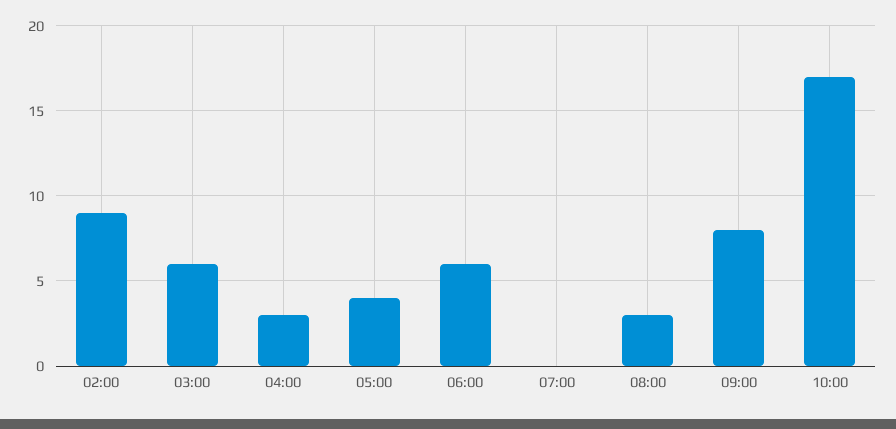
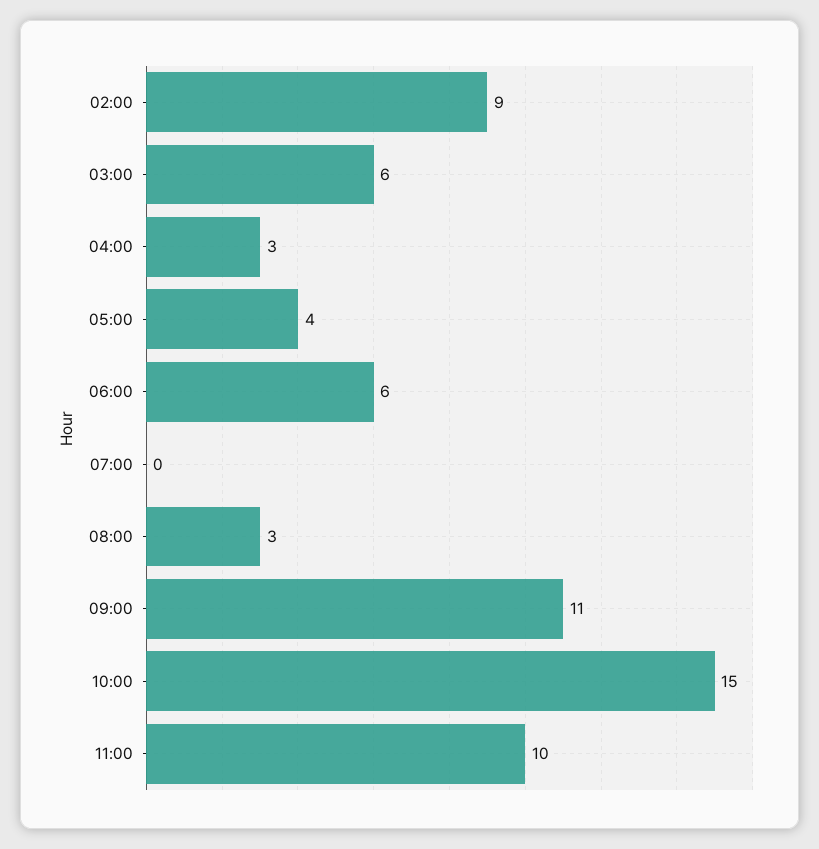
09:00: 8 -> 11
10:00: 17 -> 15
11:00: none -> 10

